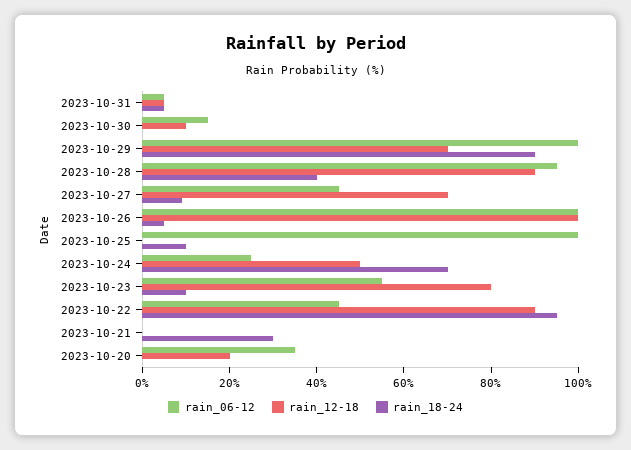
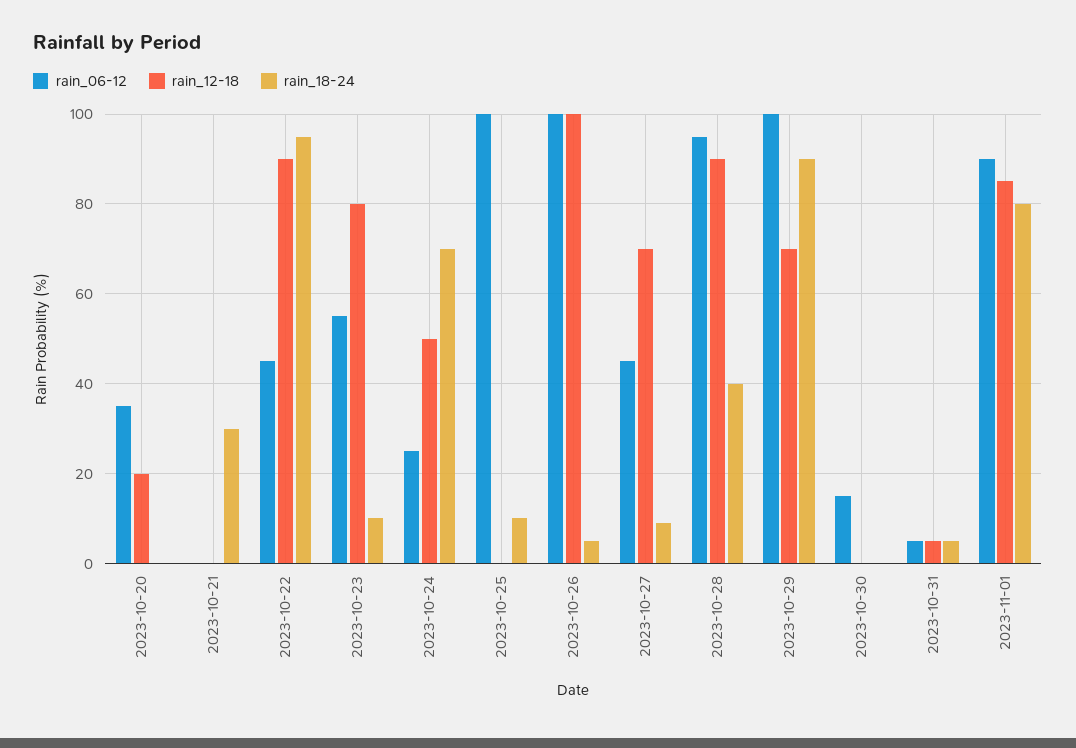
rain_12-18, 2023-10-30: 10 -> 0
rain_06-12, 2023-11-01: none -> 90
rain_12-18, 2023-11-01: none -> 85
rain_18-24, 2023-11-01: none -> 80

